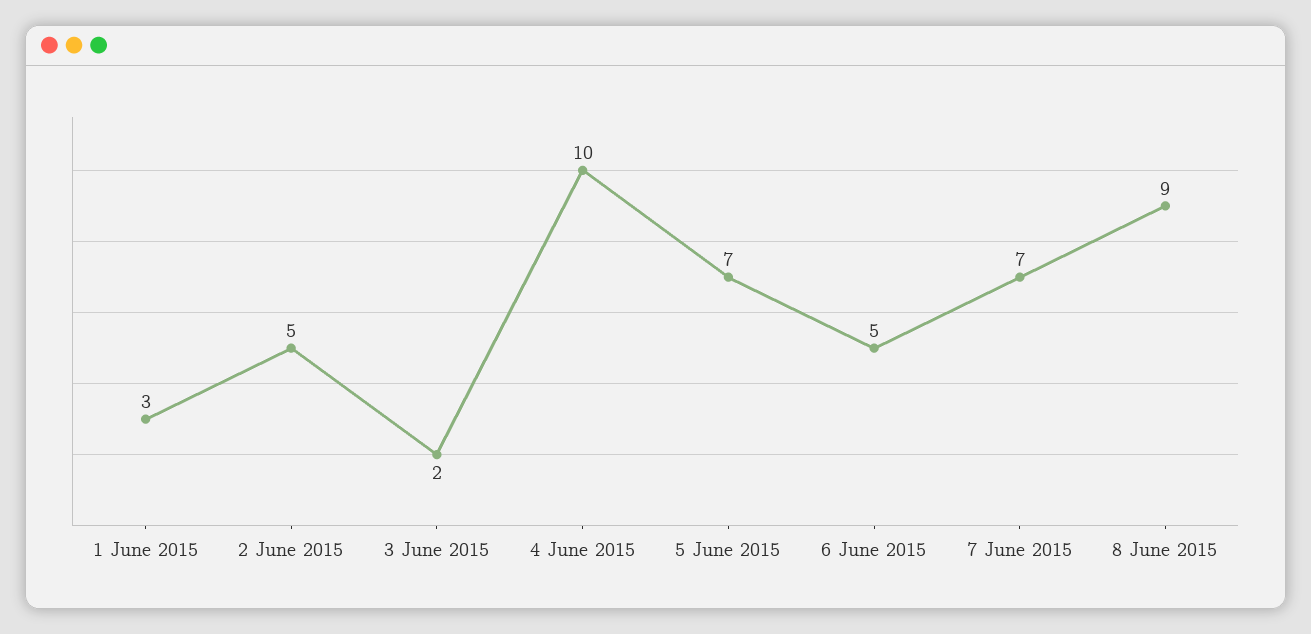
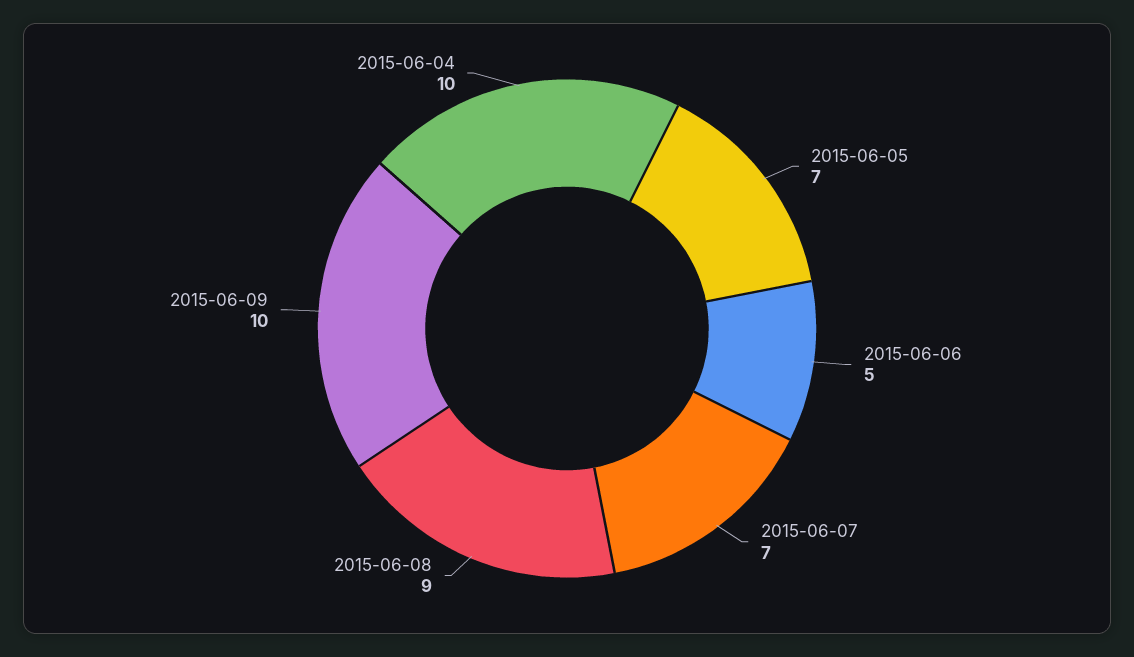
1 June 2015: 3 -> none
2 June 2015: 5 -> none
3 June 2015: 2 -> none
2015-06-09: none -> 10

